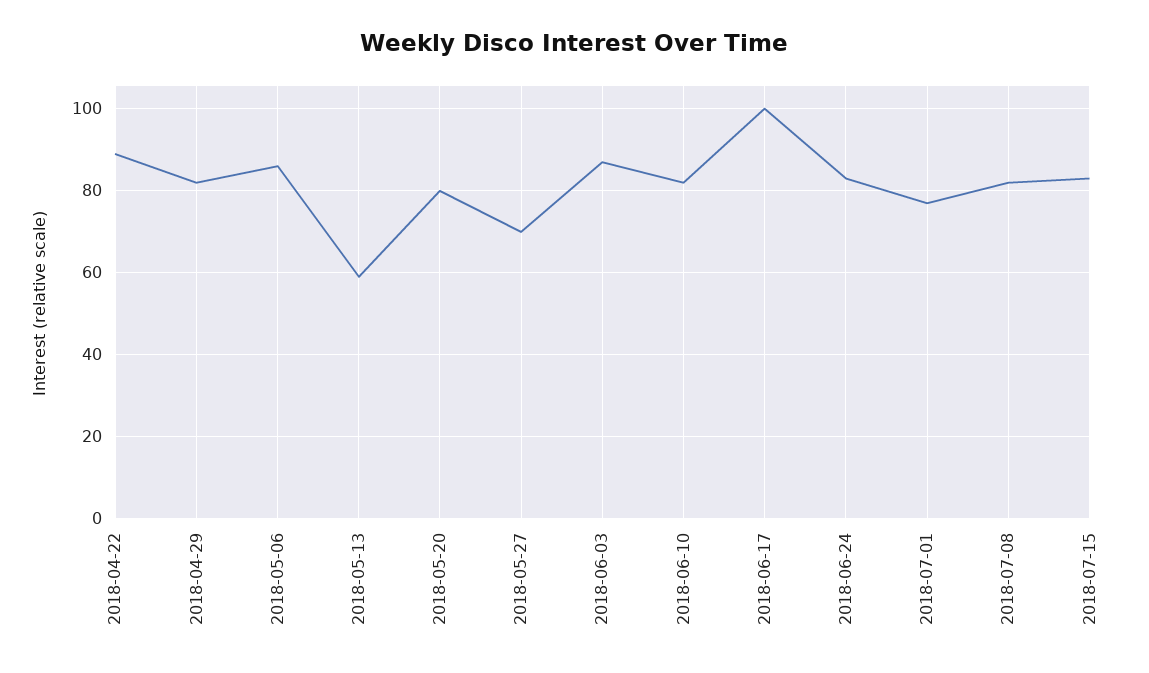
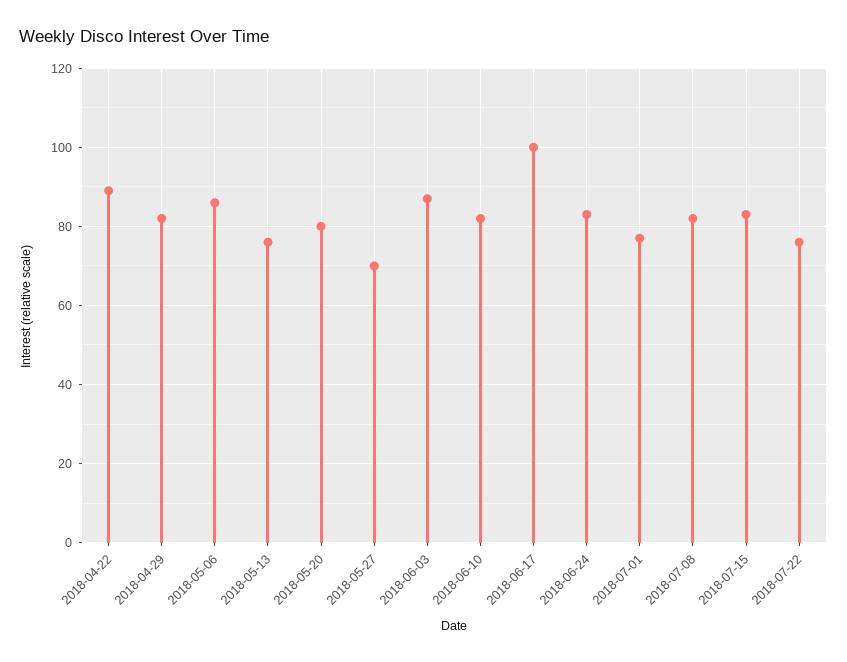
2018-05-13: 60 -> 75
2018-07-22: none -> 75

